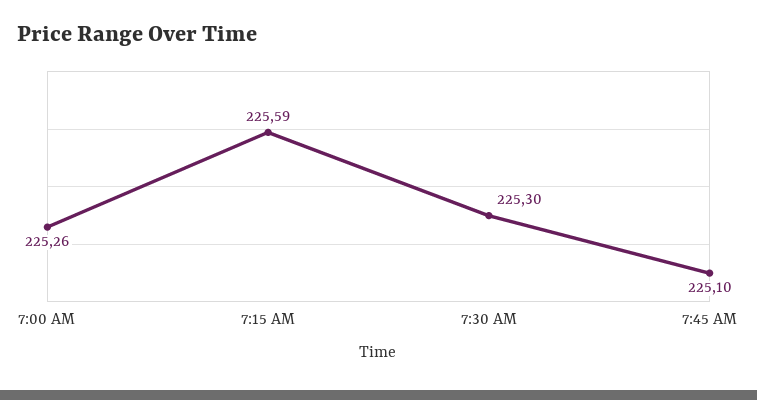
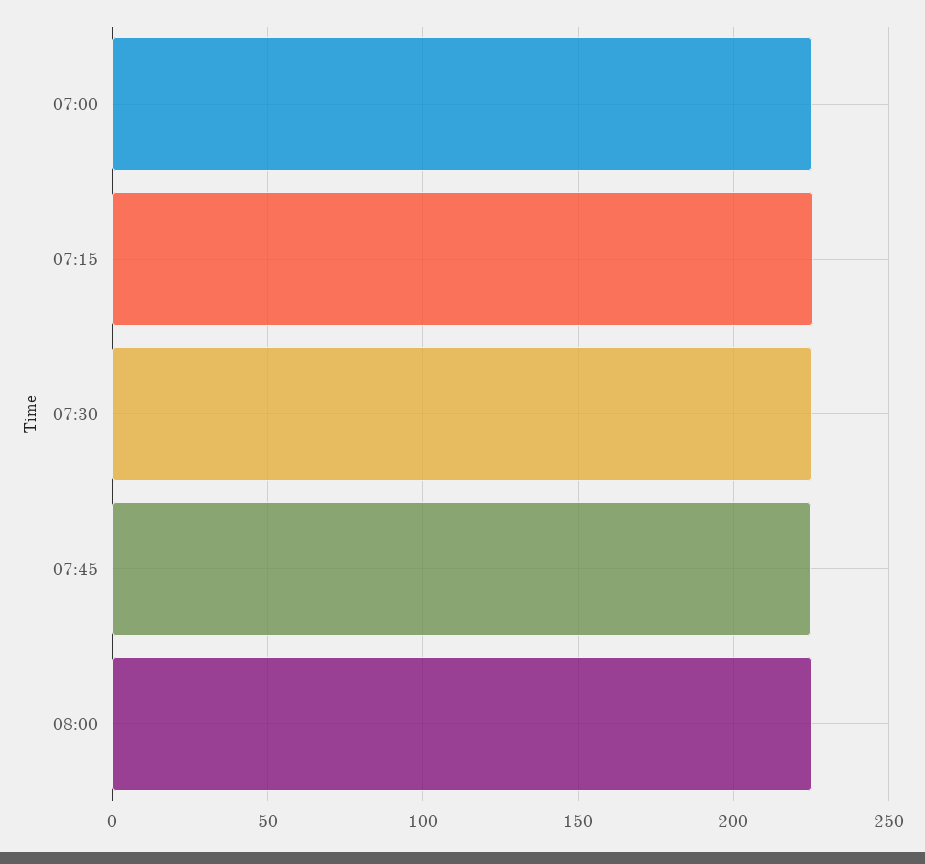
08:00: none -> 225

